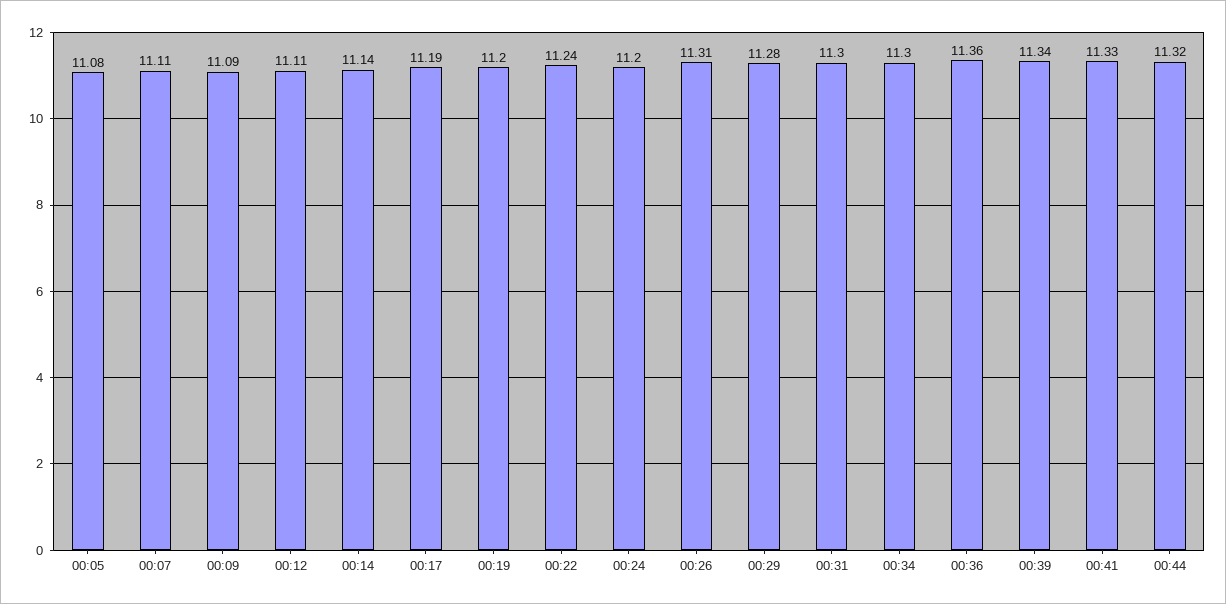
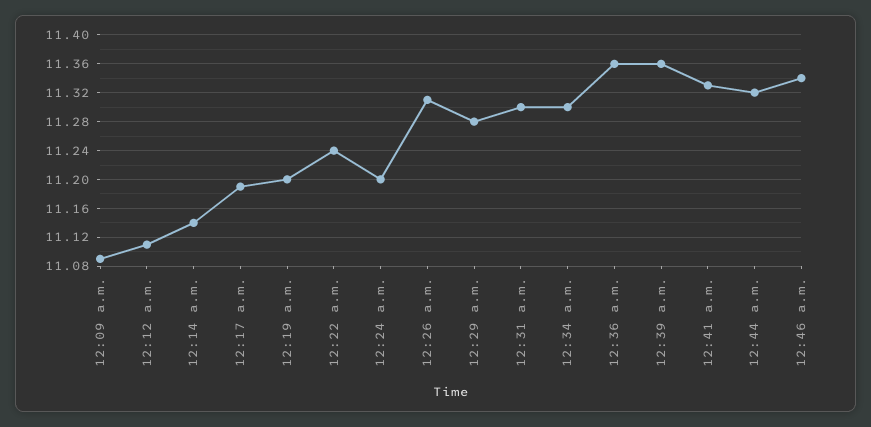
00:05: 11.08 -> none
00:07: 11.11 -> none
00:39: 11.34 -> 11.36
12:46 a.m.: none -> 11.34

